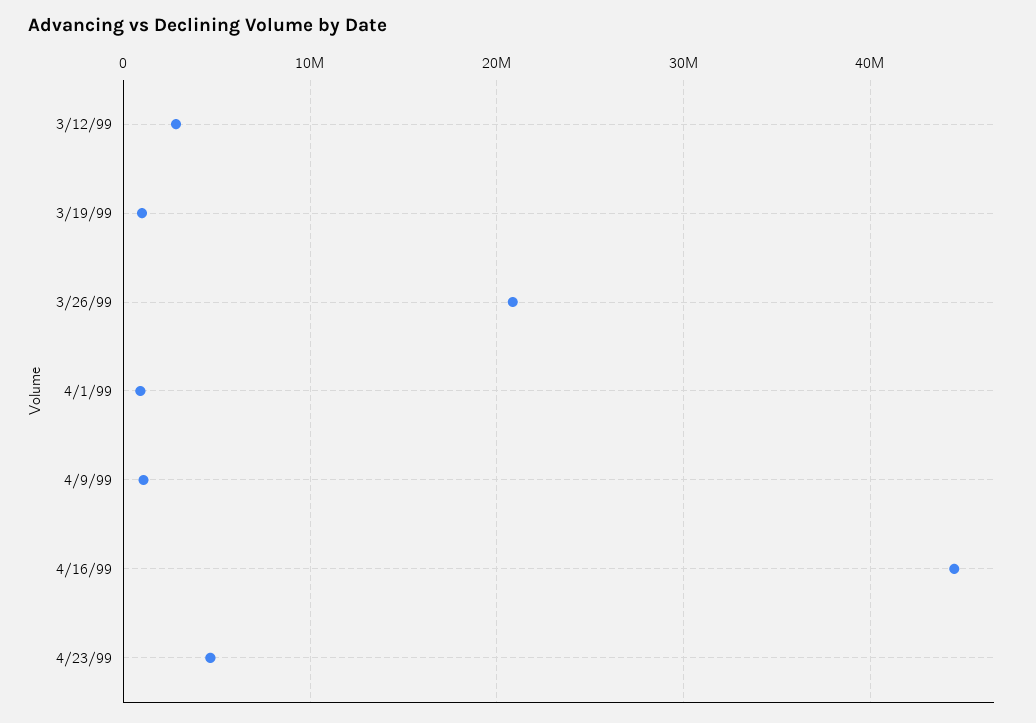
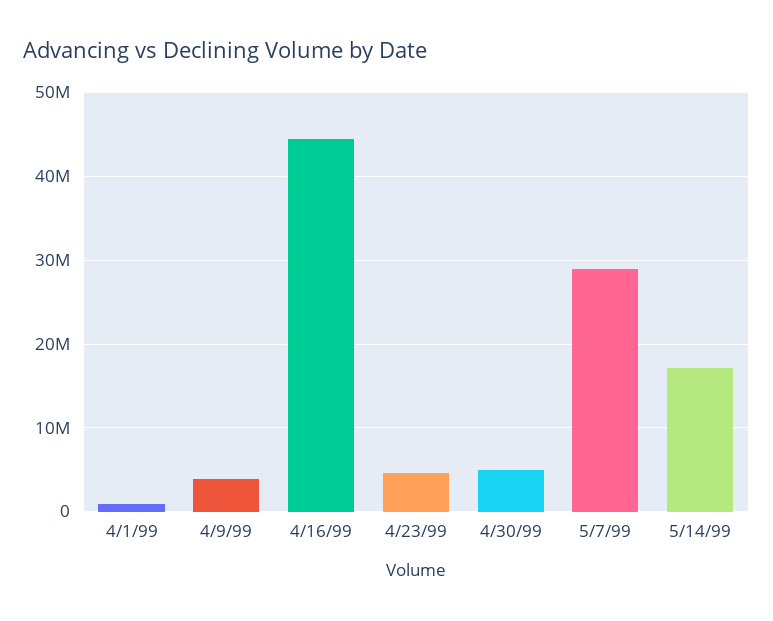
3/12/99: 3000000 -> none
3/19/99: 1000000 -> none
3/26/99: 21000000 -> none
4/9/99: 1000000 -> 4000000
4/30/99: none -> 5000000
5/7/99: none -> 29000000
5/14/99: none -> 17000000

